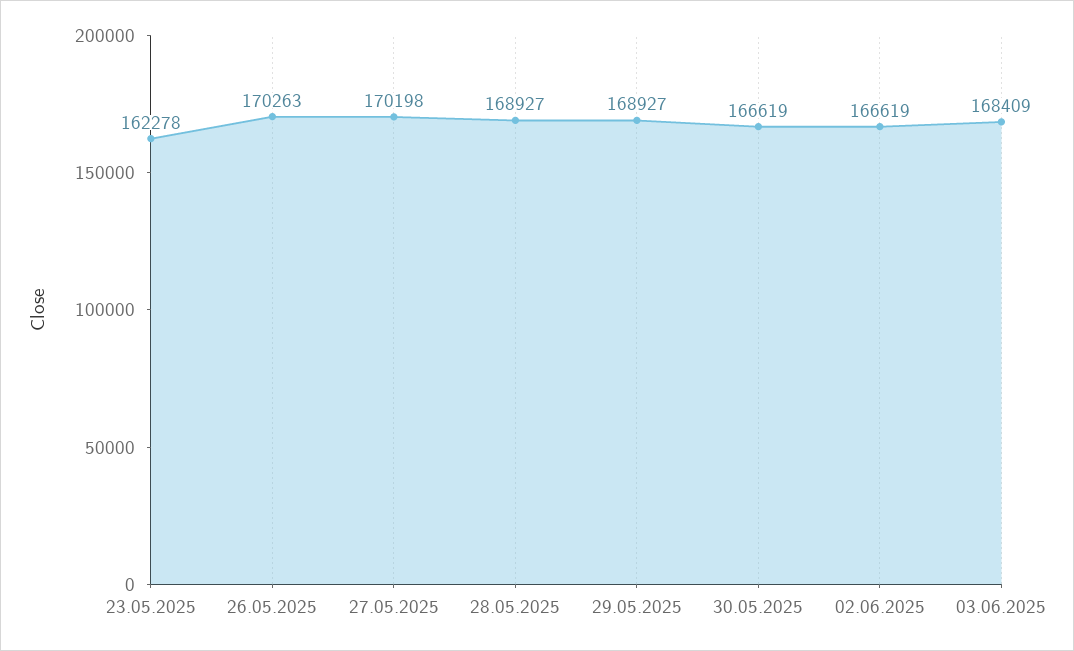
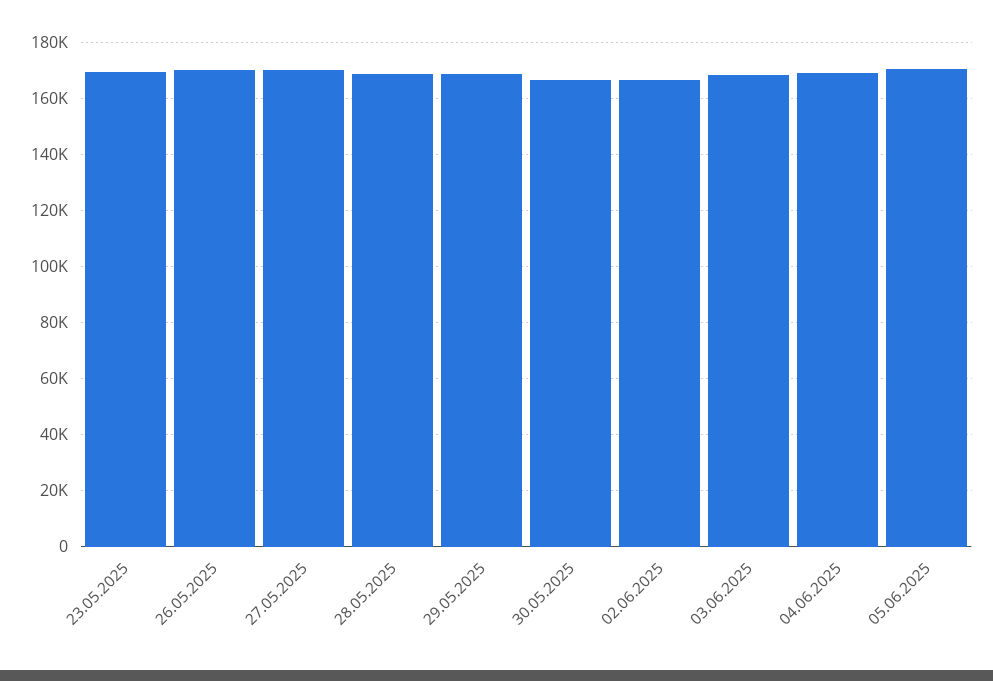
23.05.2025: 162278 -> 170000
04.06.2025: none -> 170000
05.06.2025: none -> 170000

